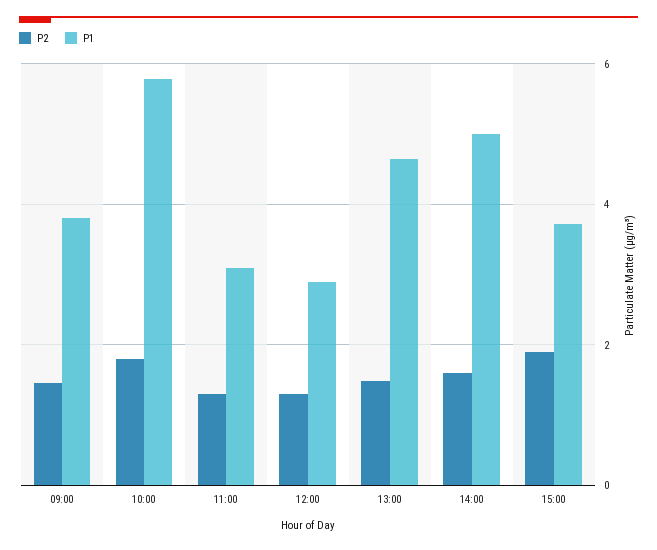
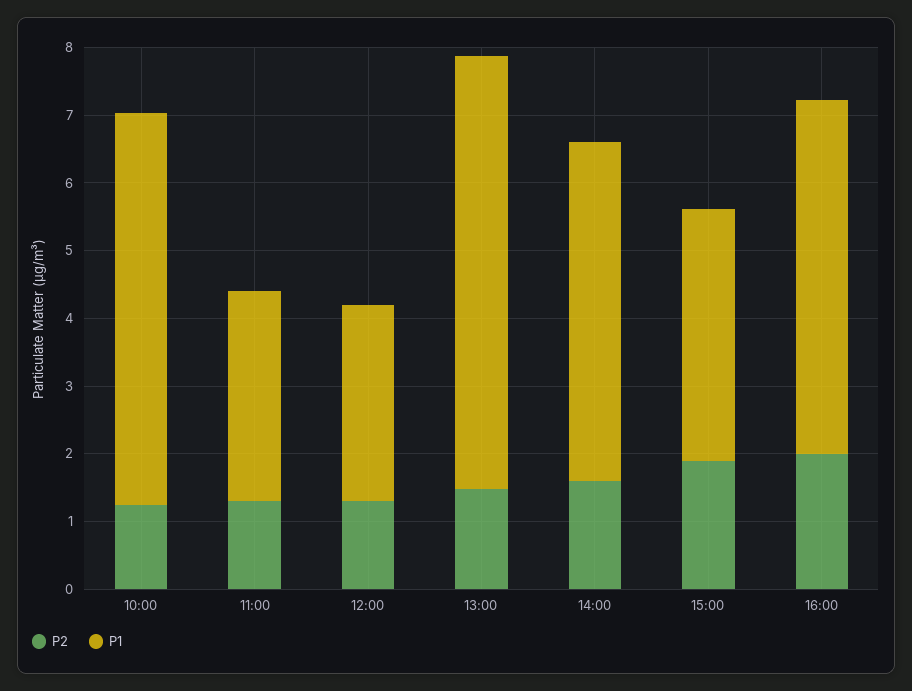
P2, 09:00: 1.4 -> none
P1, 09:00: 3.8 -> none
P2, 10:00: 1.8 -> 1.2
P1, 13:00: 4.6 -> 6.4
P2, 16:00: none -> 2
P1, 16:00: none -> 5.2

